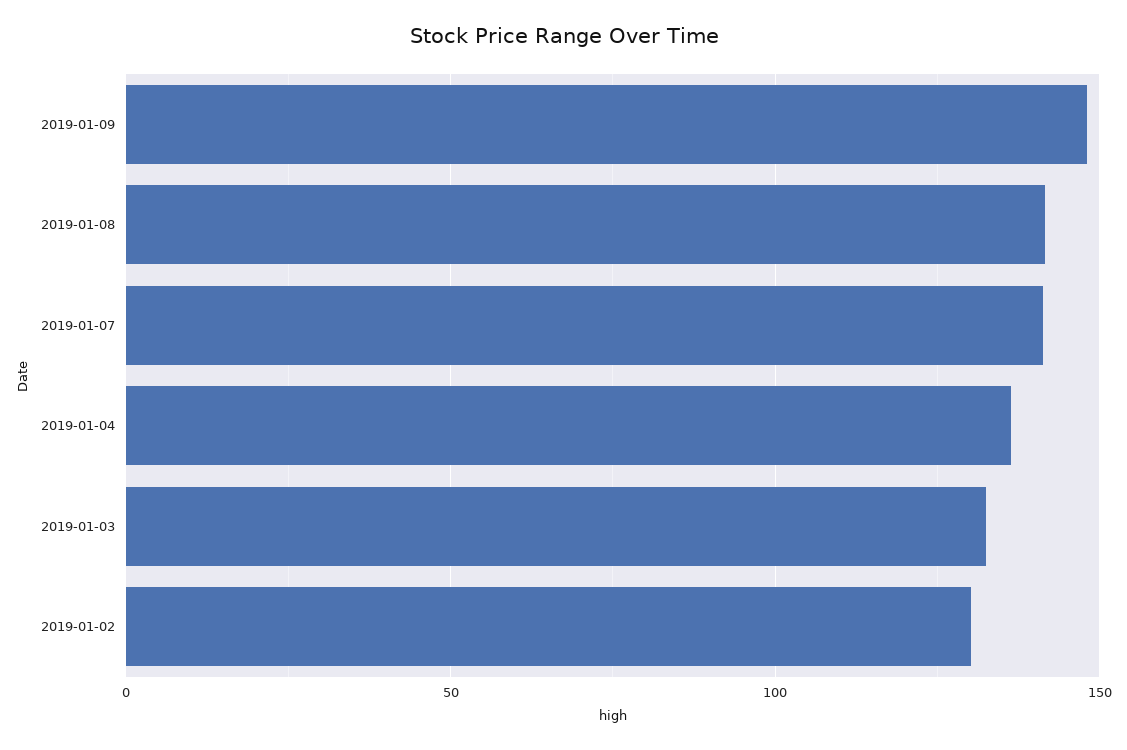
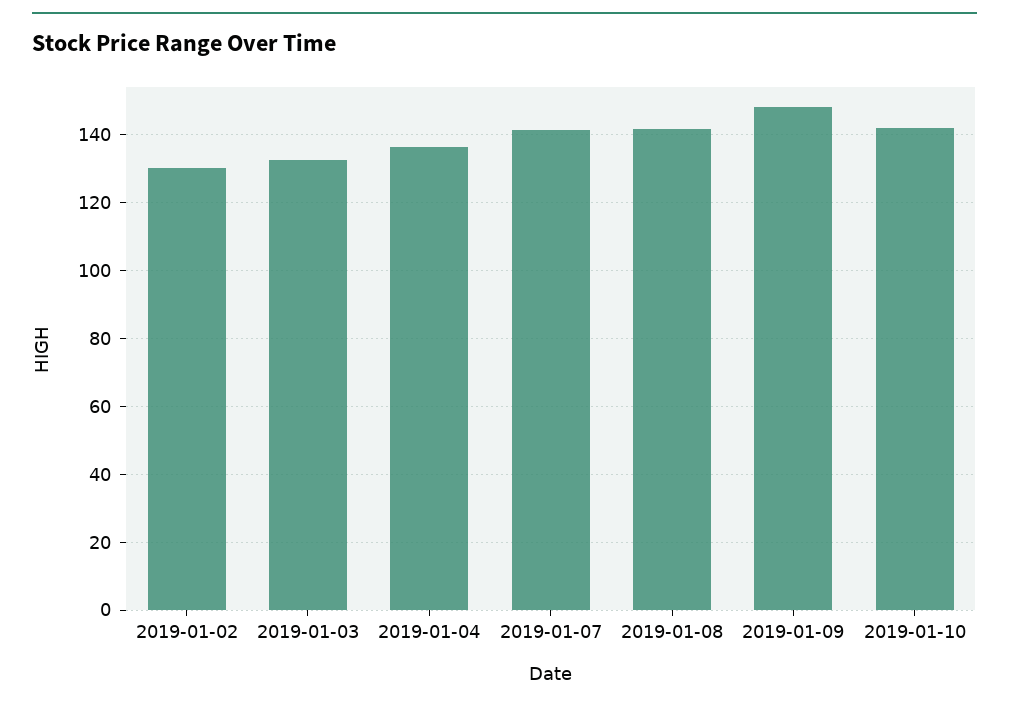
2019-01-10: none -> 142

